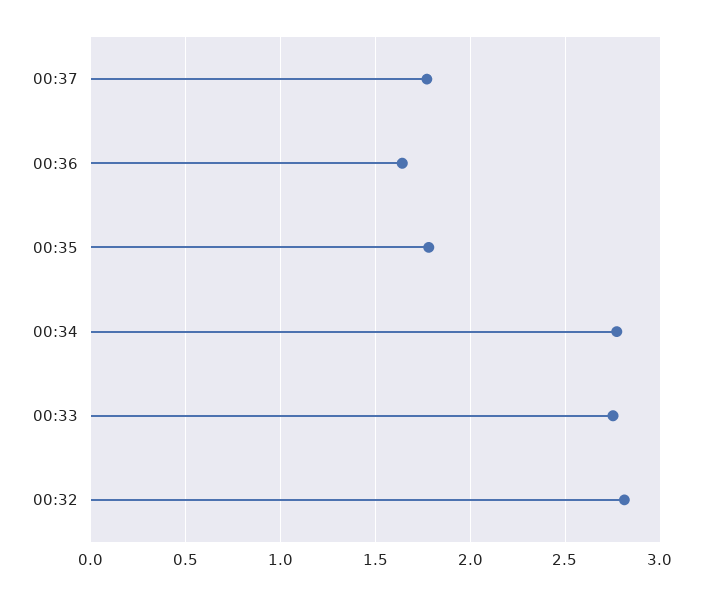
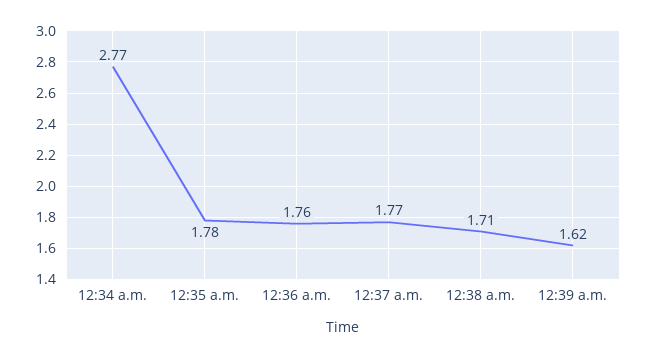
00:36: 1.65 -> 1.76
00:33: 2.75 -> none
00:32: 2.8 -> none
12:38 a.m.: none -> 1.71
12:39 a.m.: none -> 1.62

